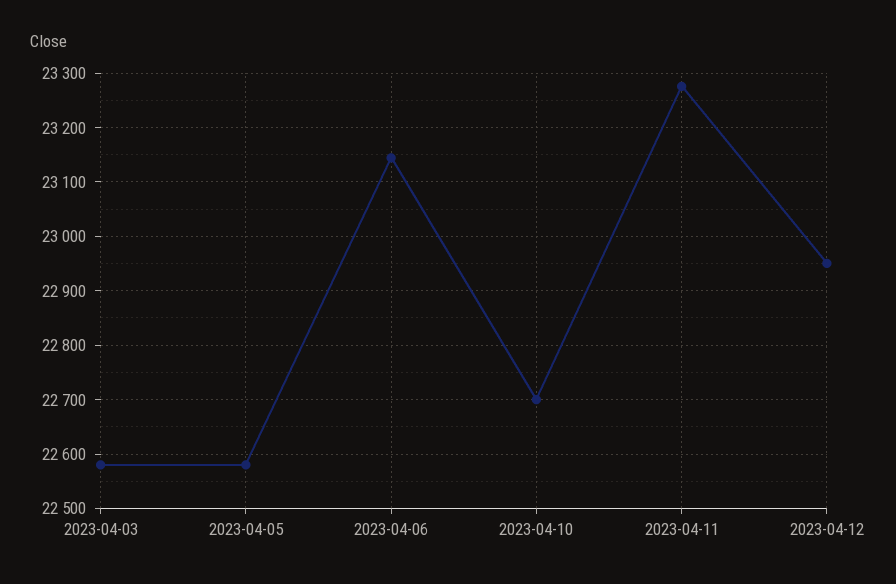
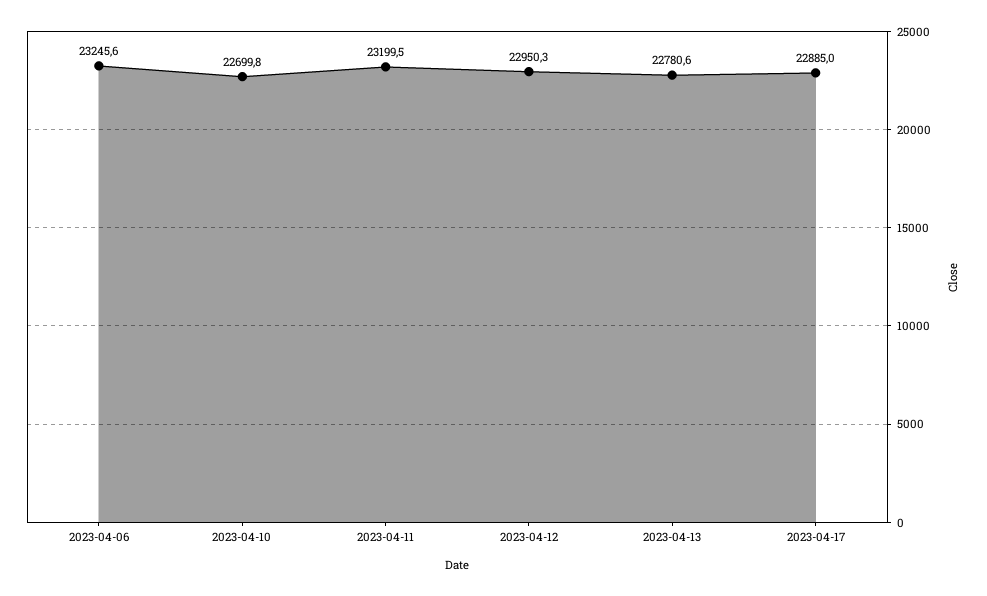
2023-04-03: 22580 -> none
2023-04-05: 22580 -> none
2023-04-06: 23140 -> 23245.6
2023-04-11: 23280 -> 23199.5
2023-04-13: none -> 22780.6
2023-04-17: none -> 22885

